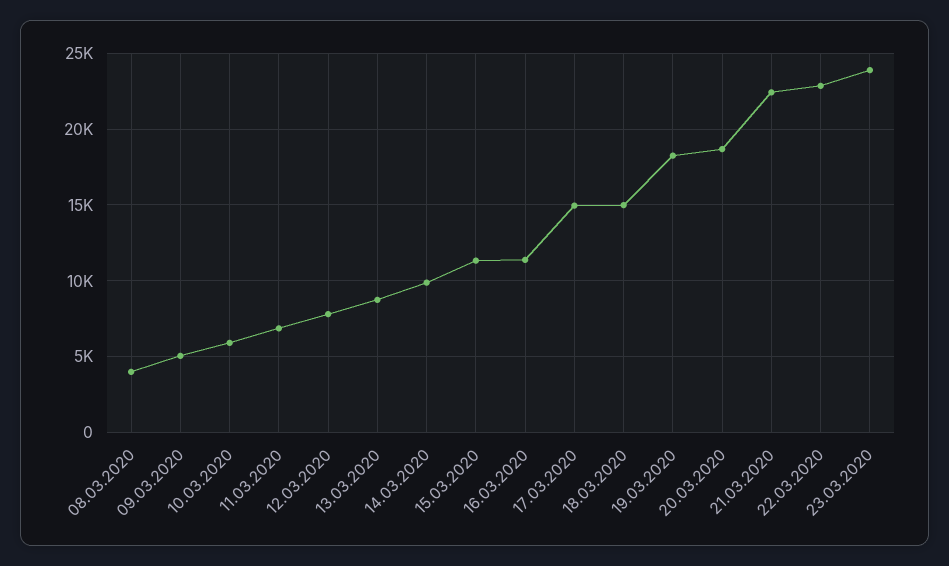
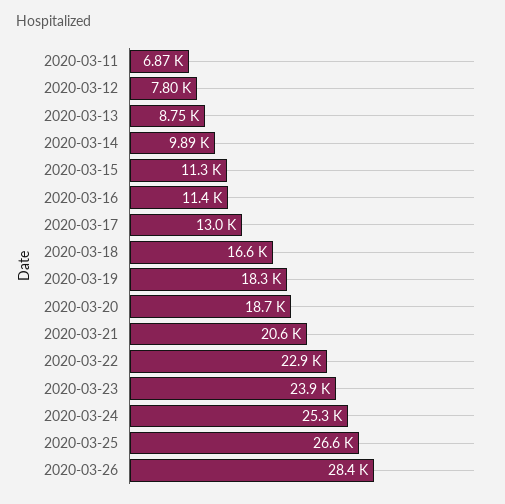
08.03.2020: 4000 -> none
09.03.2020: 5000 -> none
10.03.2020: 6000 -> none
17.03.2020: 15000 -> 13000
18.03.2020: 15000 -> 16600
21.03.2020: 22500 -> 20600
2020-03-24: none -> 25300
2020-03-25: none -> 26600
2020-03-26: none -> 28400

